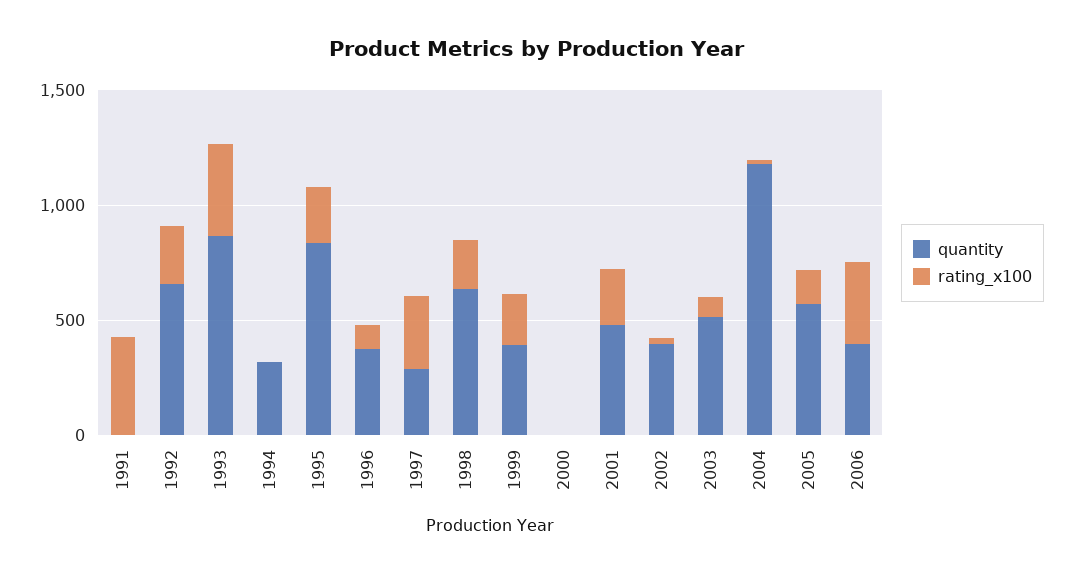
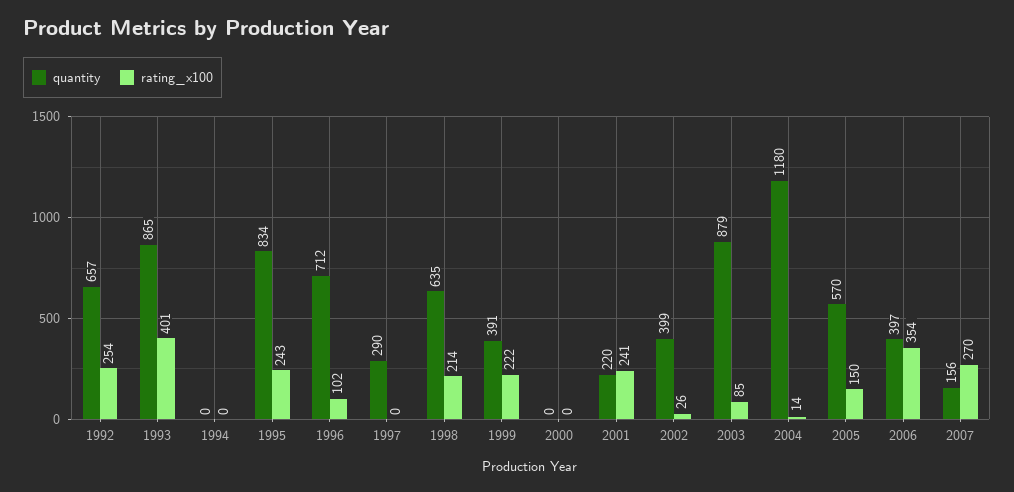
quantity, 1991: 0 -> none
rating_x100, 1991: 400 -> none
quantity, 1994: 300 -> 0
quantity, 1996: 400 -> 712
rating_x100, 1997: 300 -> 0
quantity, 2001: 500 -> 220
quantity, 2003: 500 -> 879
quantity, 2007: none -> 156
rating_x100, 2007: none -> 270

